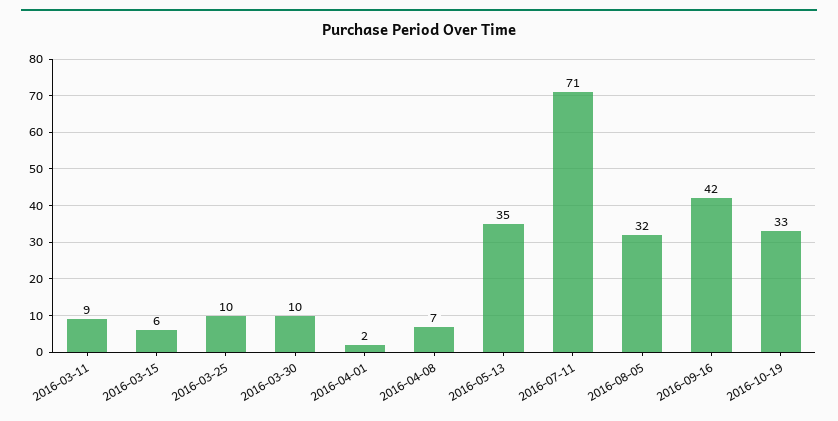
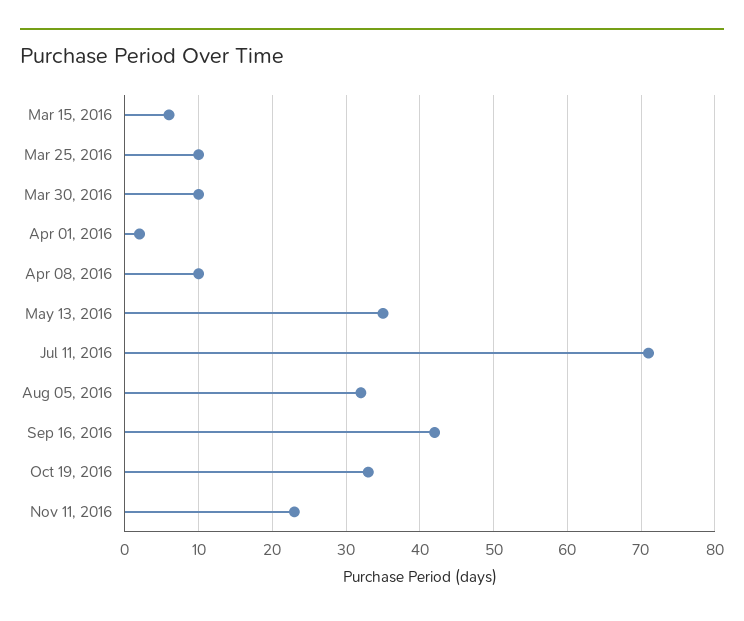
2016-03-11: 9 -> none
2016-04-08: 7 -> 10
Nov 11, 2016: none -> 23

